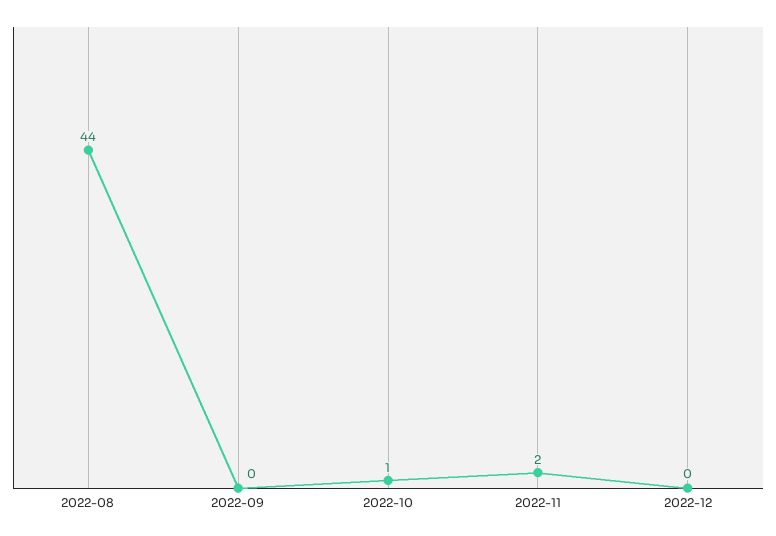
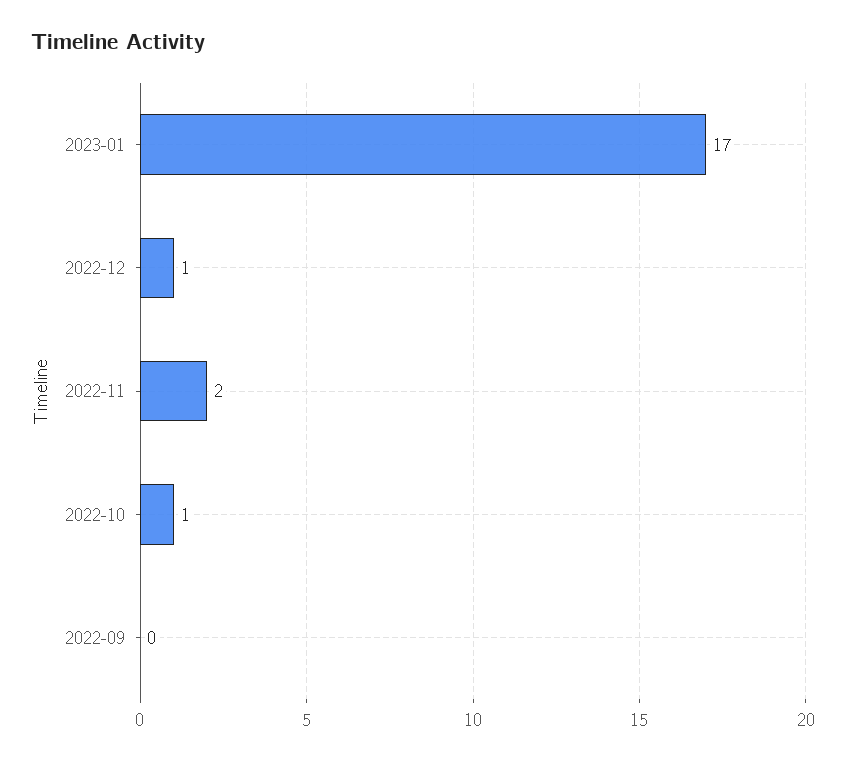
2022-08: 44 -> none
2022-12: 0 -> 1
2023-01: none -> 17

